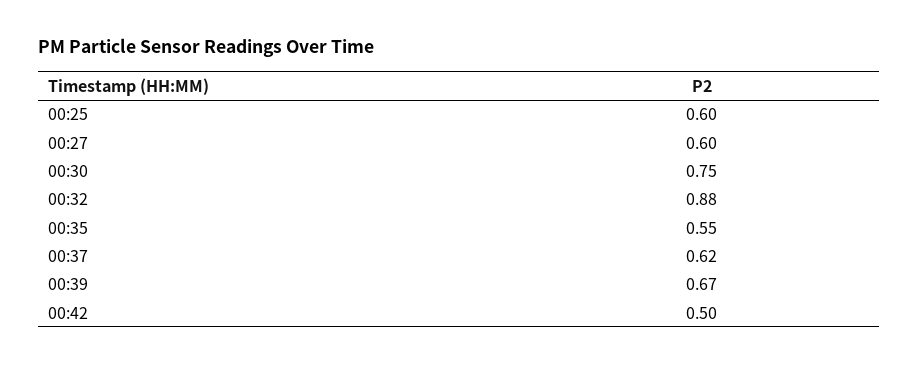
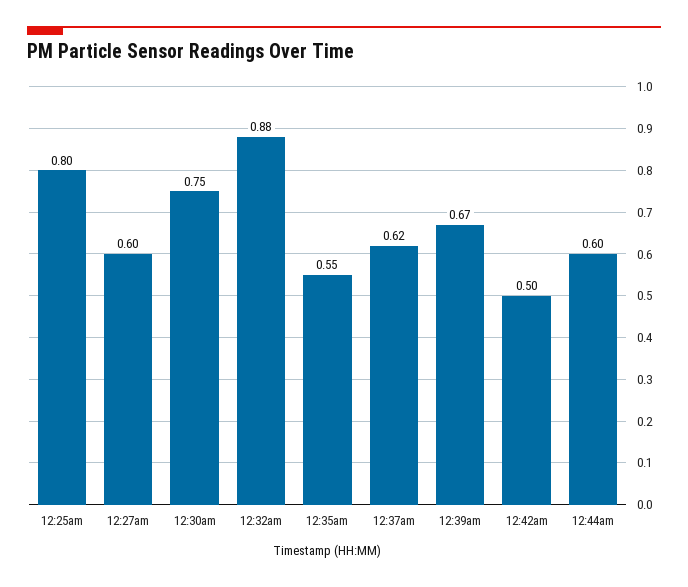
00:25: 0.6 -> 0.8
12:44am: none -> 0.6

